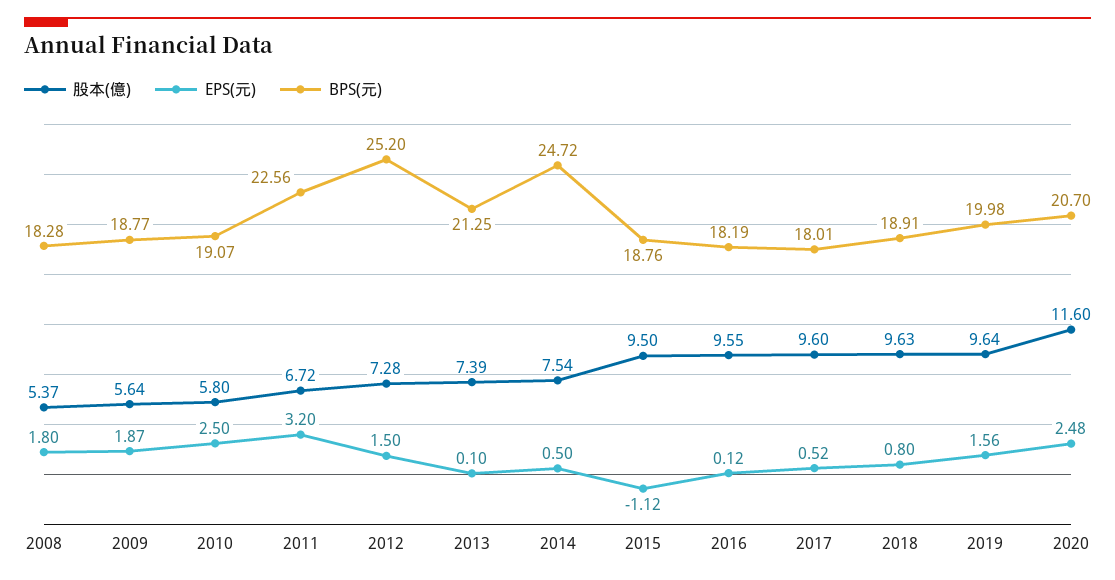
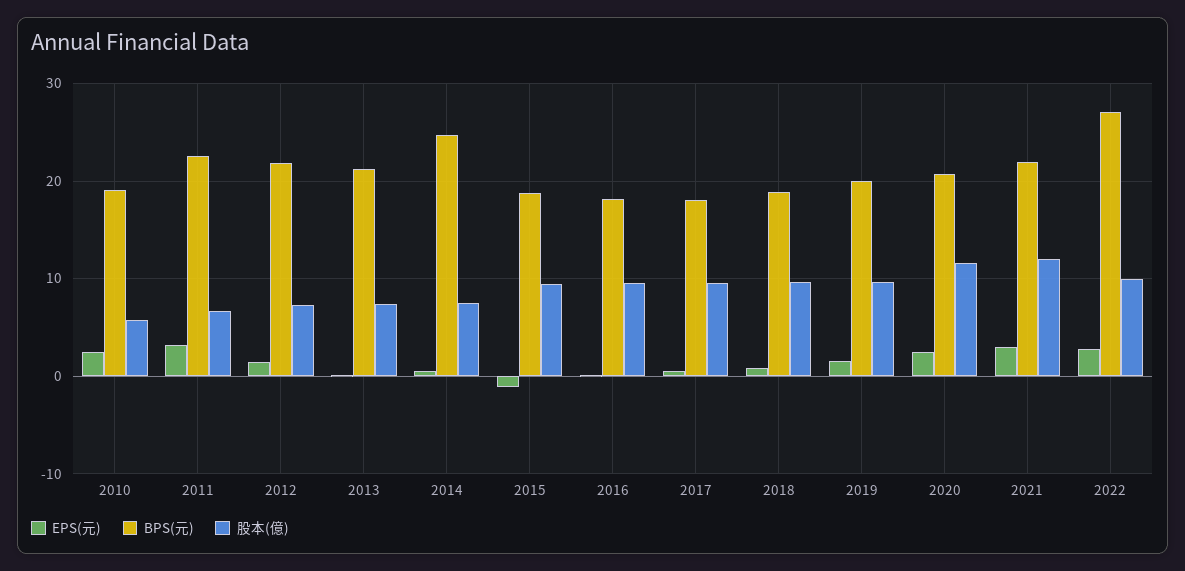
股本(億), 2008: 5.37 -> none
EPS(元), 2008: 1.8 -> none
BPS(元), 2008: 18.28 -> none
股本(億), 2009: 5.64 -> none
EPS(元), 2009: 1.87 -> none
BPS(元), 2009: 18.77 -> none
BPS(元), 2012: 25.2 -> 22
EPS(元), 2021: none -> 3
BPS(元), 2021: none -> 22
股本(億), 2021: none -> 12
EPS(元), 2022: none -> 3
BPS(元), 2022: none -> 27
股本(億), 2022: none -> 10

